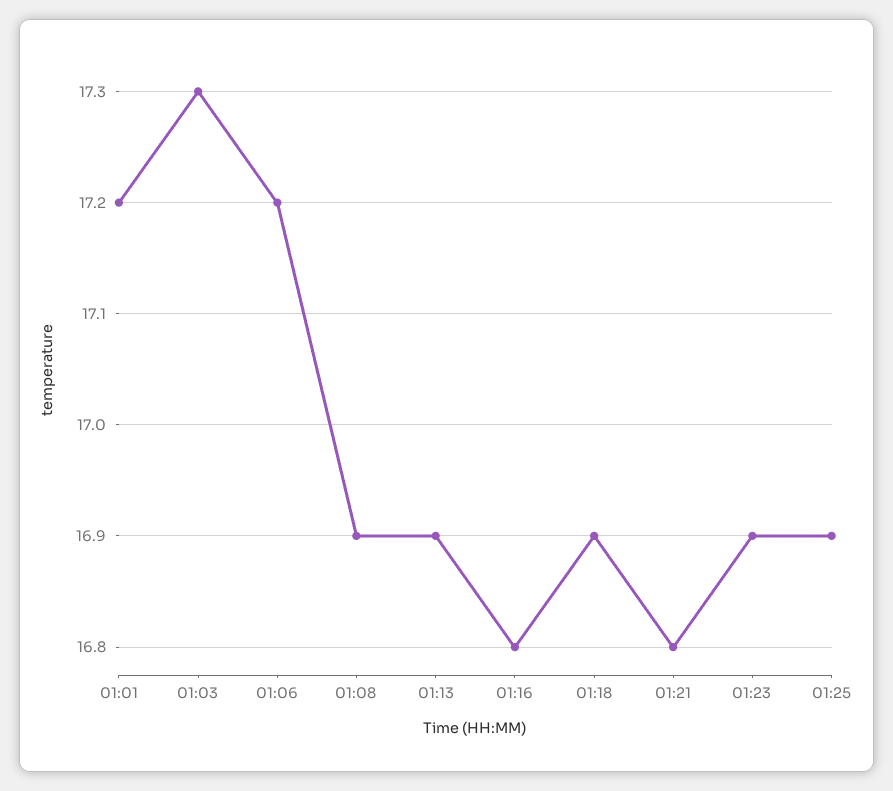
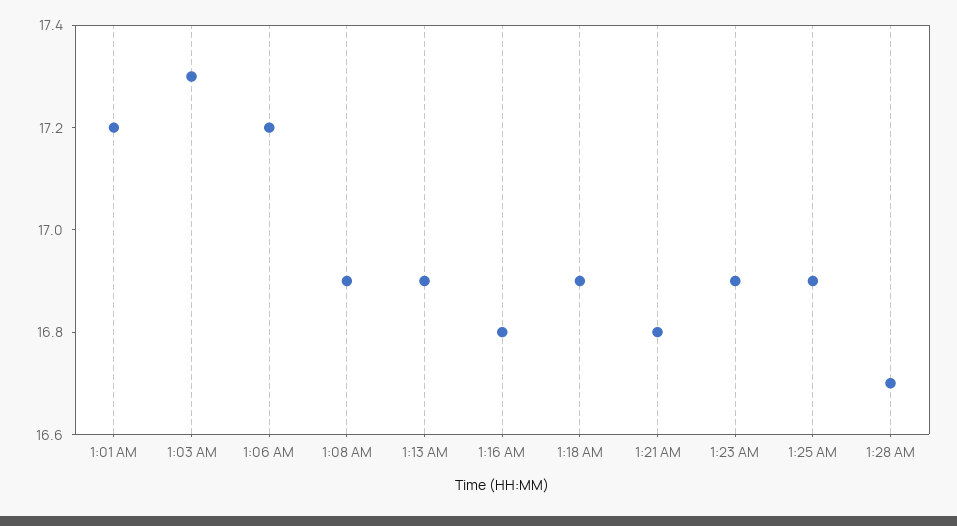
1:28 AM: none -> 16.7

